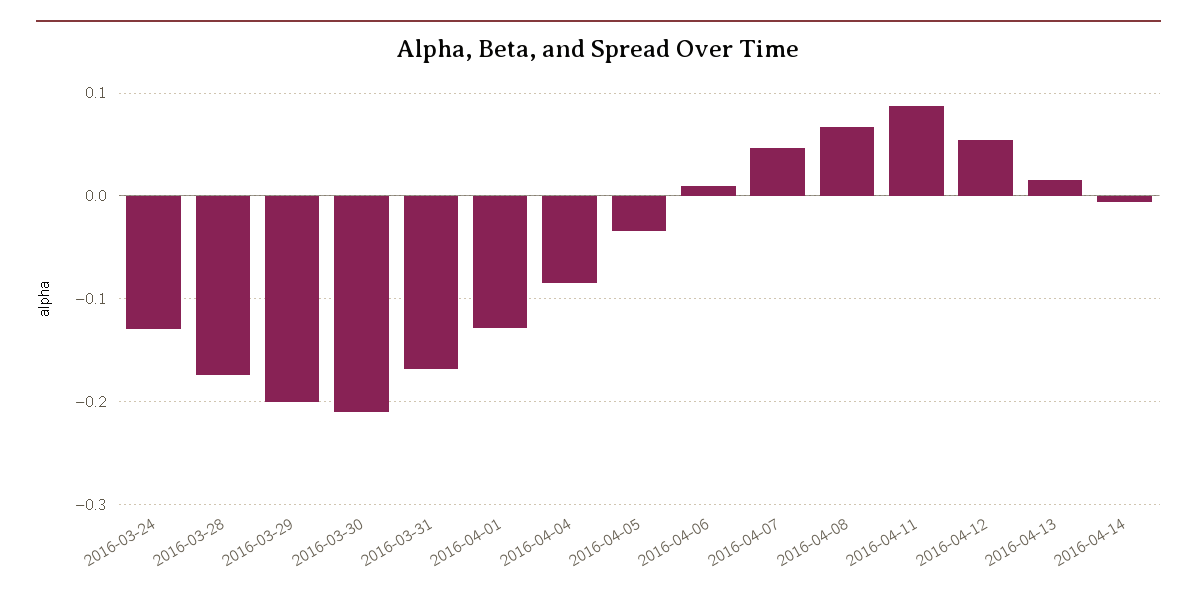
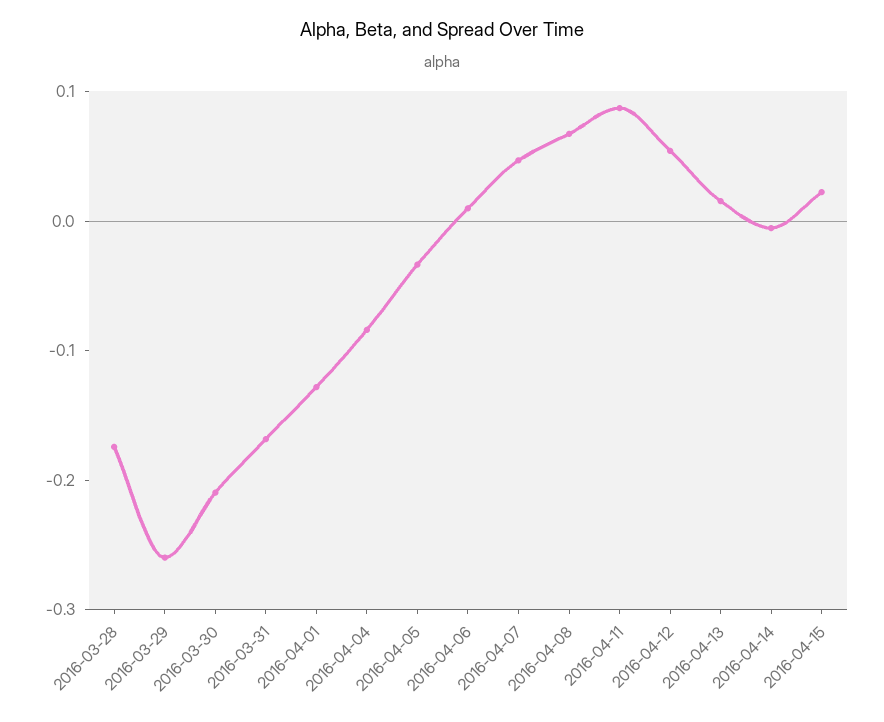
2016-03-24: -0.13 -> none
2016-03-29: -0.2 -> -0.26
2016-04-15: none -> 0.02

